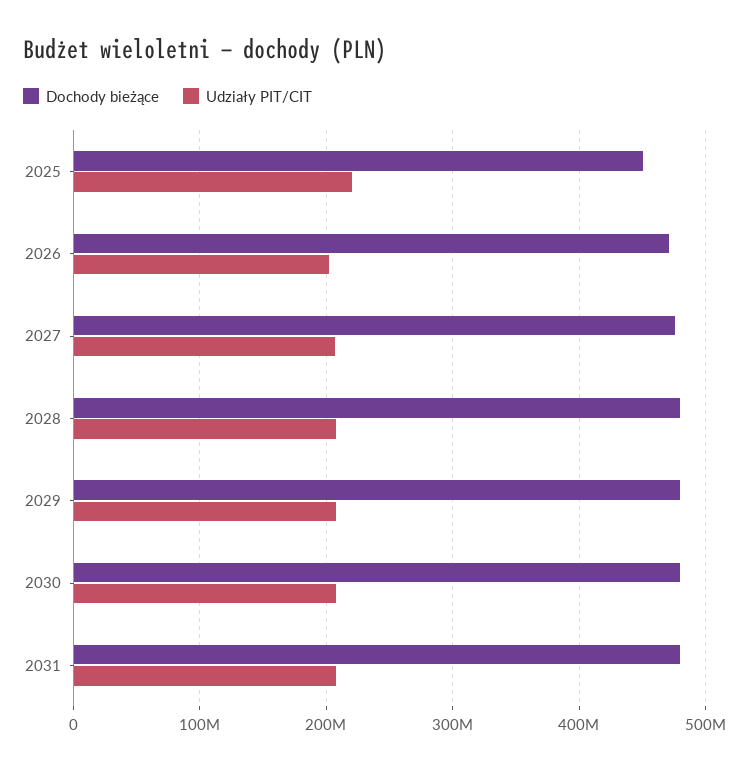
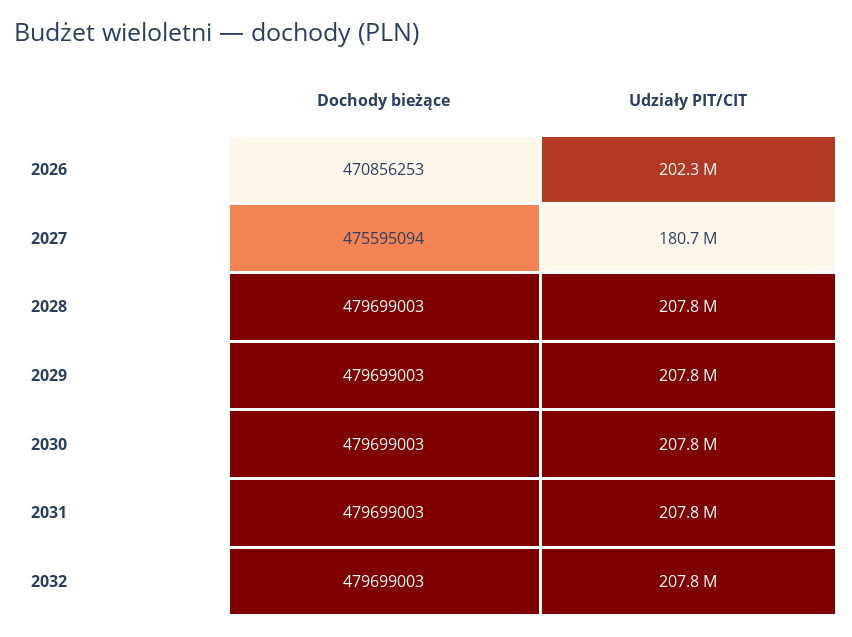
Dochody bieżące, 2025: 450000000 -> none
Udziały PIT/CIT, 2025: 220000000 -> none
Udziały PIT/CIT, 2027: 210000000 -> 180700000
Dochody bieżące, 2032: none -> 479699003
Udziały PIT/CIT, 2032: none -> 207800000

